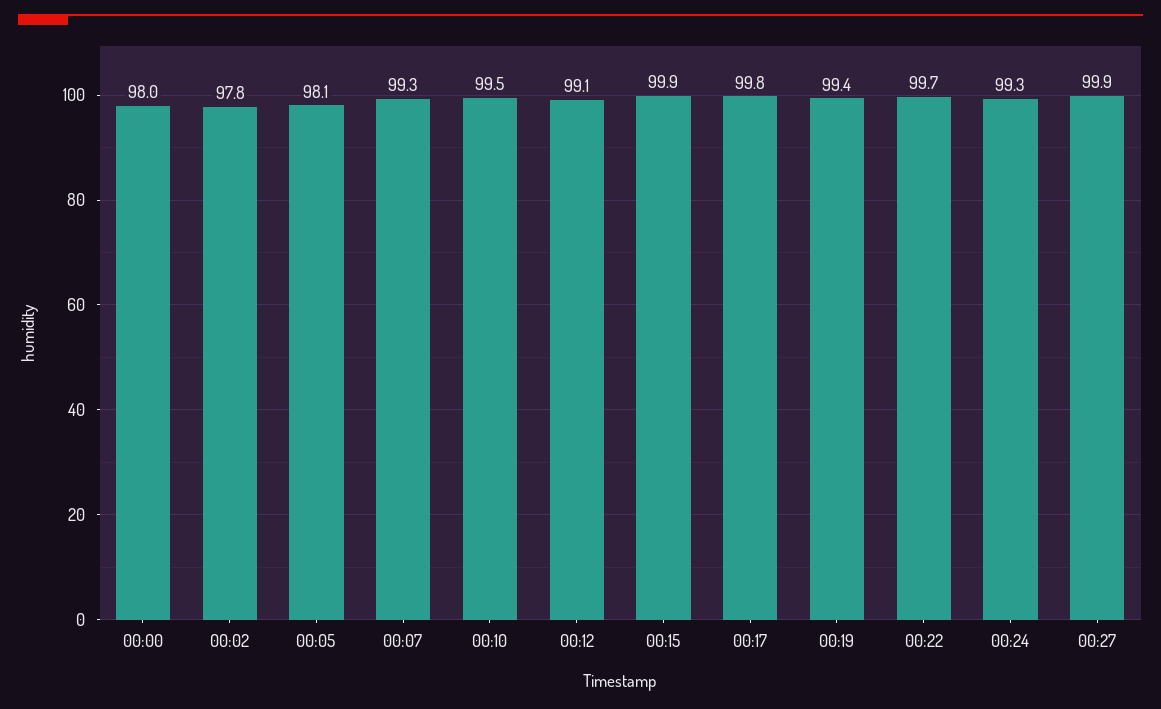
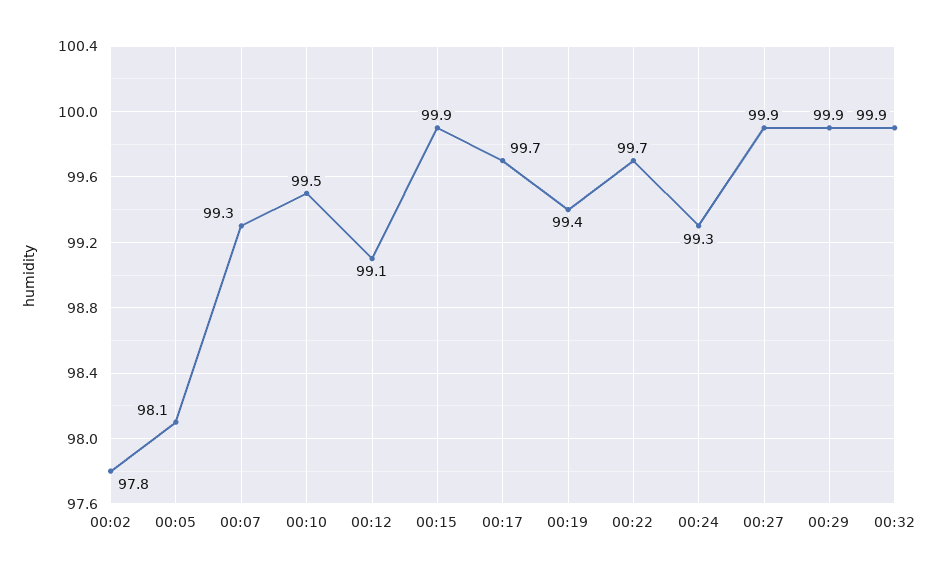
00:00: 98 -> none
00:17: 99.8 -> 99.7
00:29: none -> 99.9
00:32: none -> 99.9

